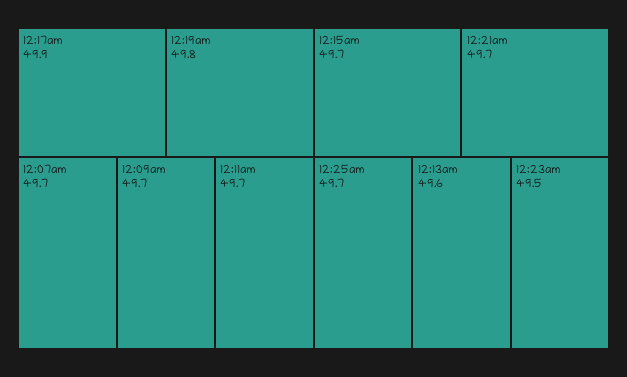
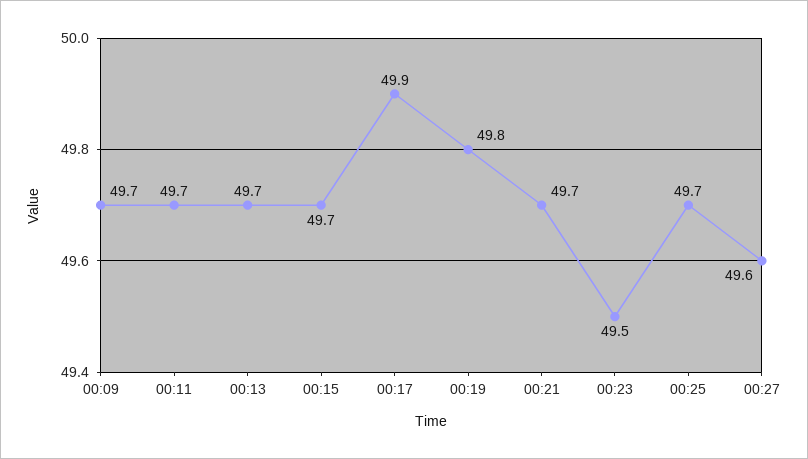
12:07am: 49.7 -> none
12:13am: 49.6 -> 49.7
00:27: none -> 49.6

